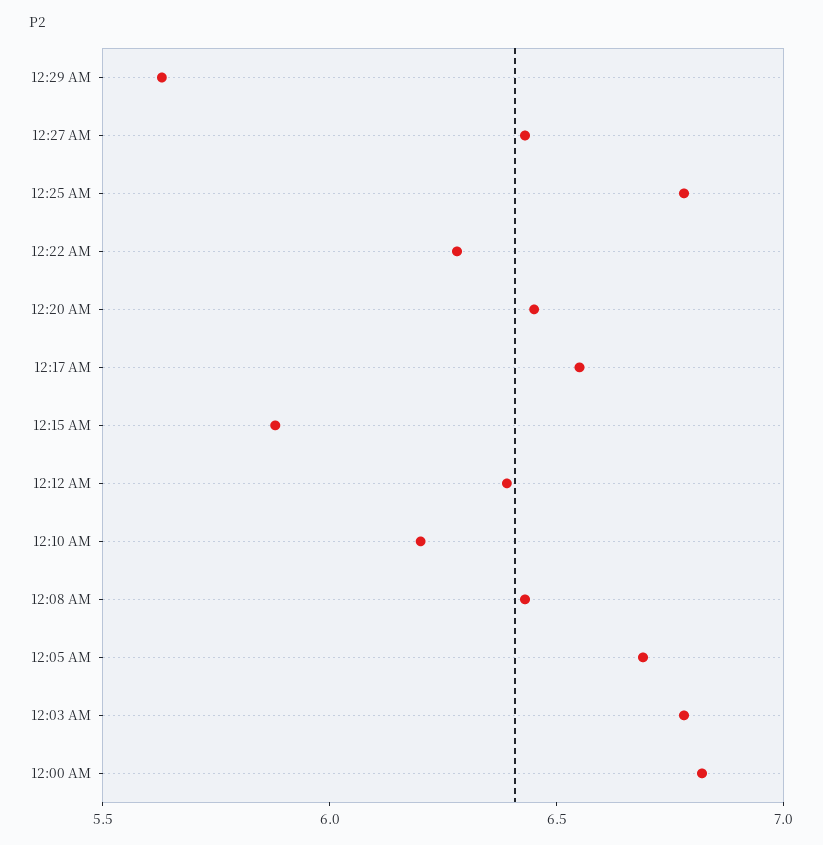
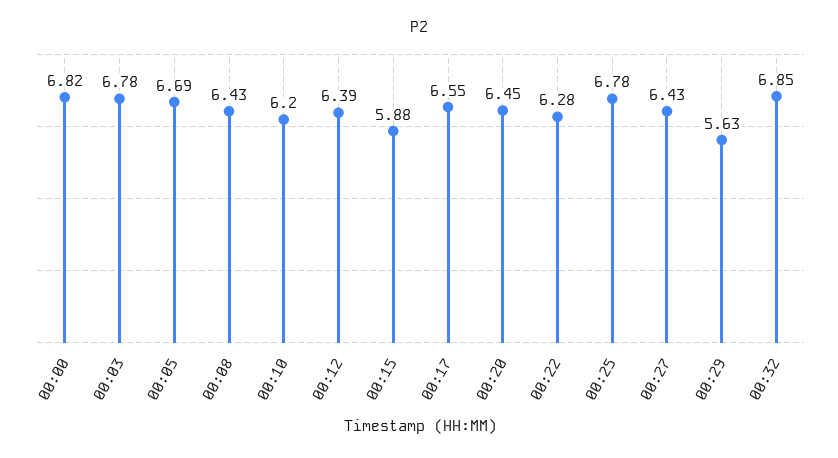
00:32: none -> 6.85

